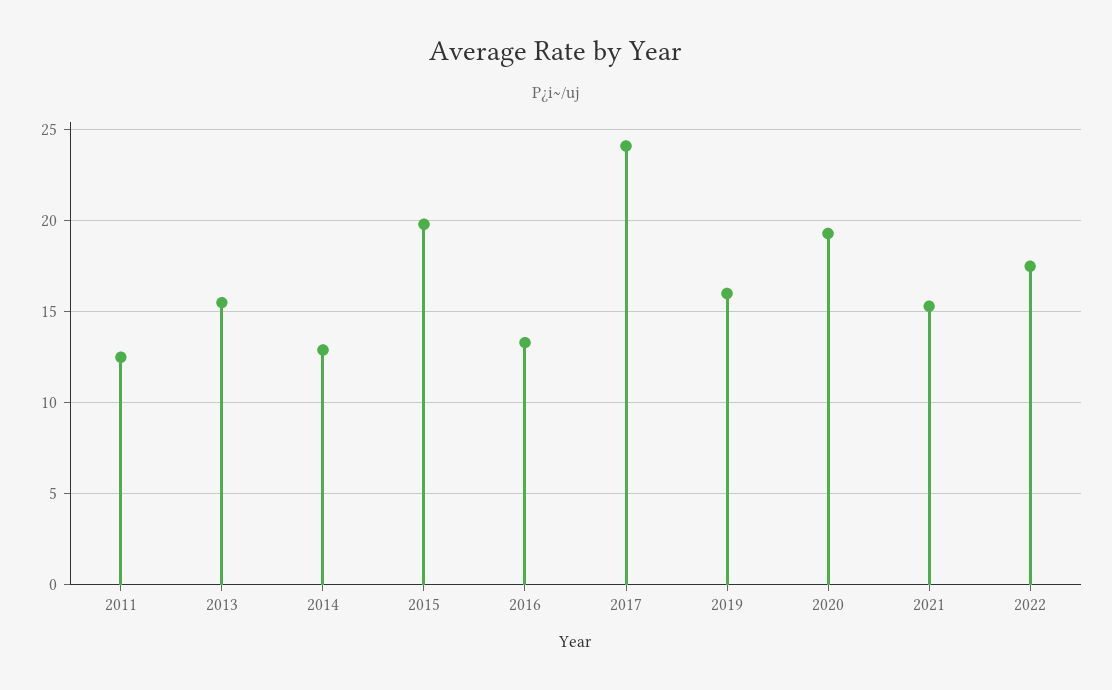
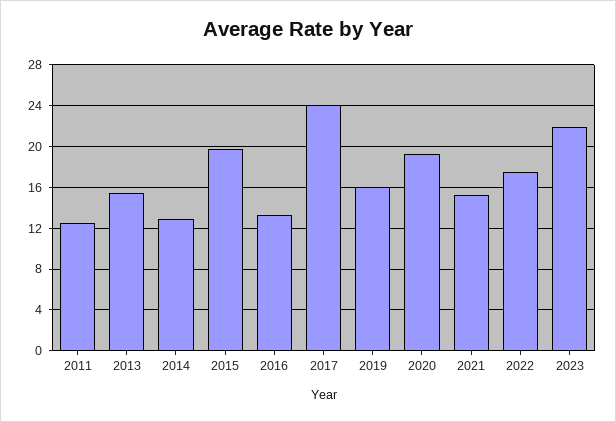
2023: none -> 22

